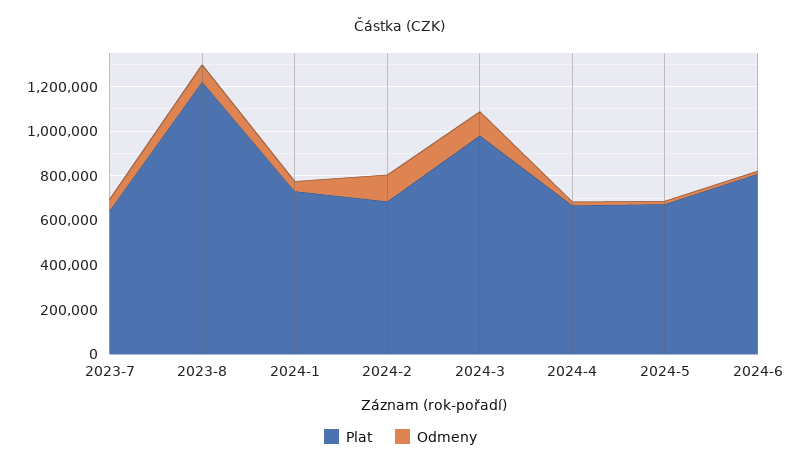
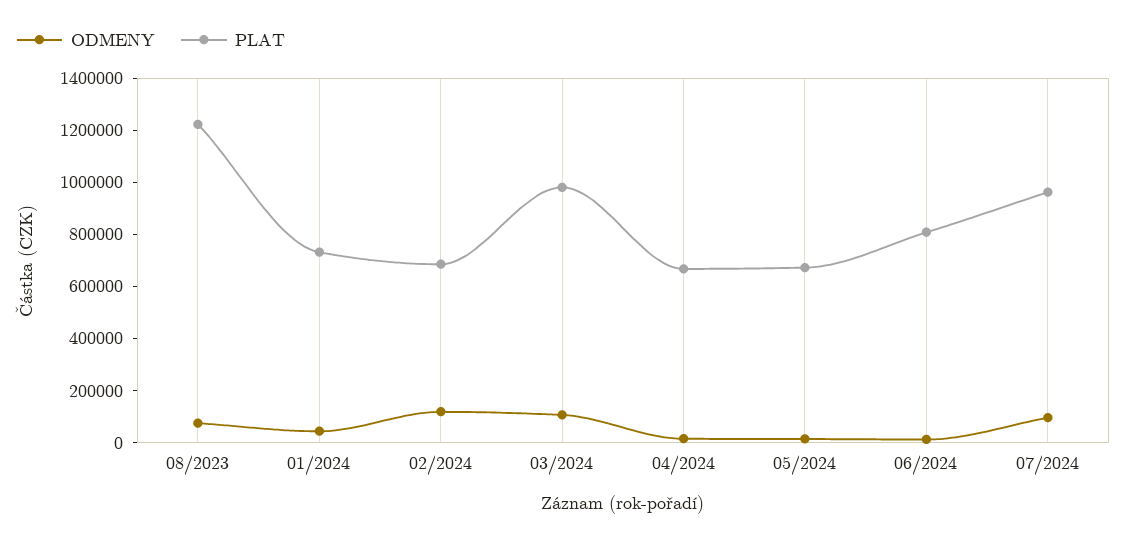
Plat, 2023-7: 650000 -> none
Odmeny, 2023-7: 50000 -> none
Odmeny, 07/2024: none -> 100000
Plat, 07/2024: none -> 950000

